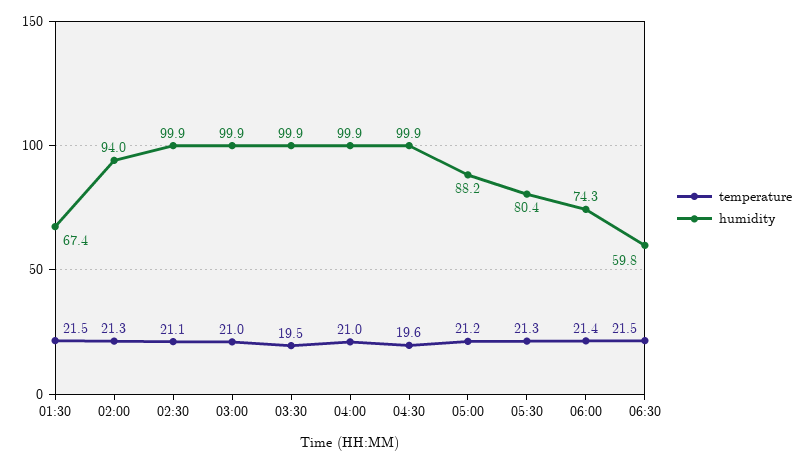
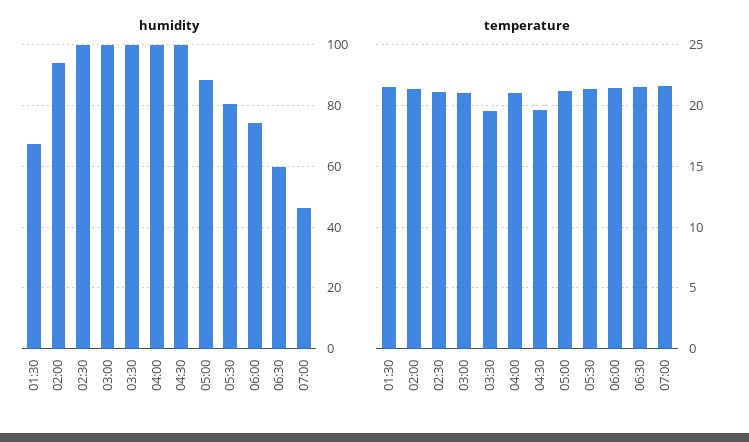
humidity, 07:00: none -> 46
temperature, 07:00: none -> 21.5

